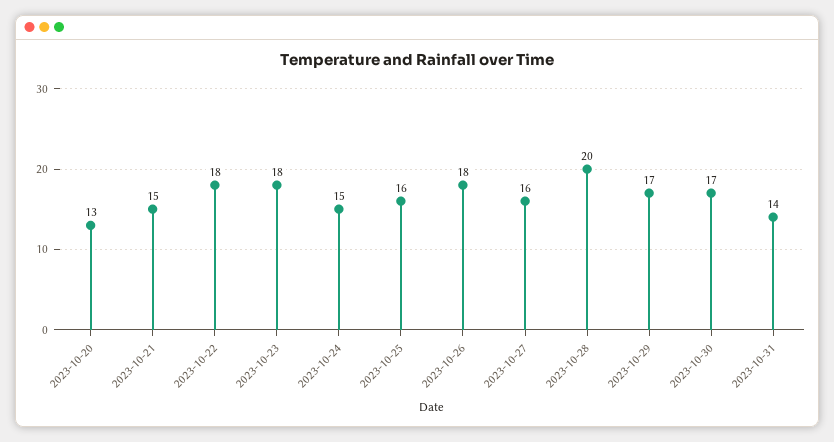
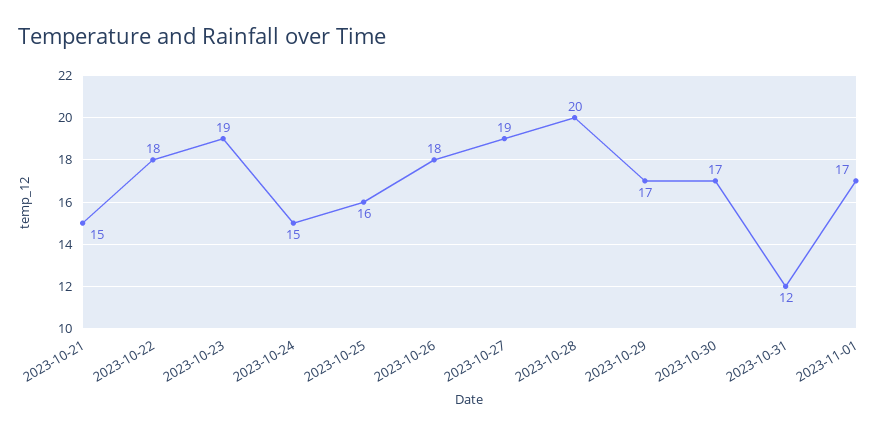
2023-10-20: 13 -> none
2023-10-23: 18 -> 19
2023-10-27: 16 -> 19
2023-10-31: 14 -> 12
2023-11-01: none -> 17

